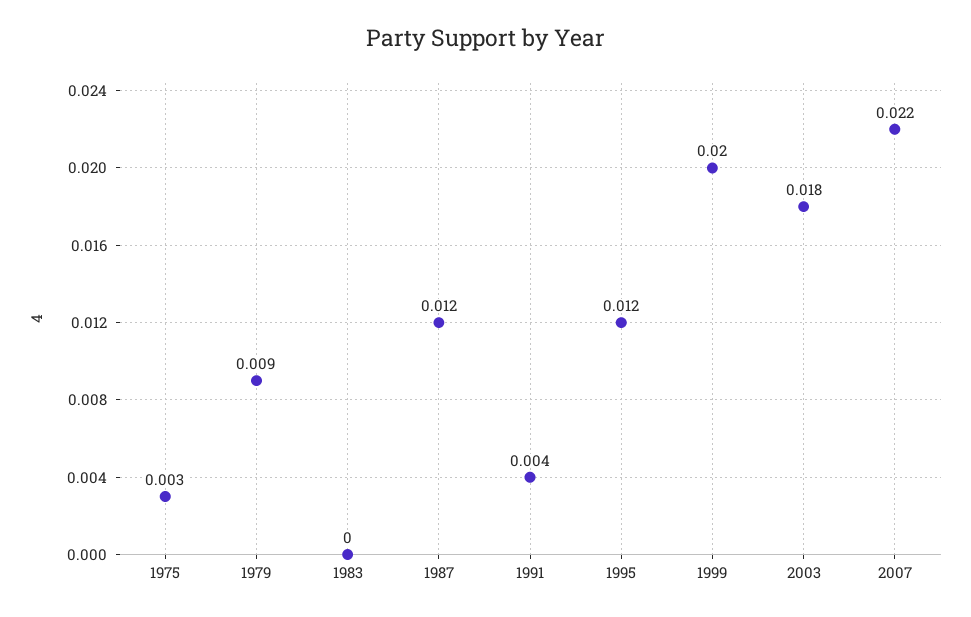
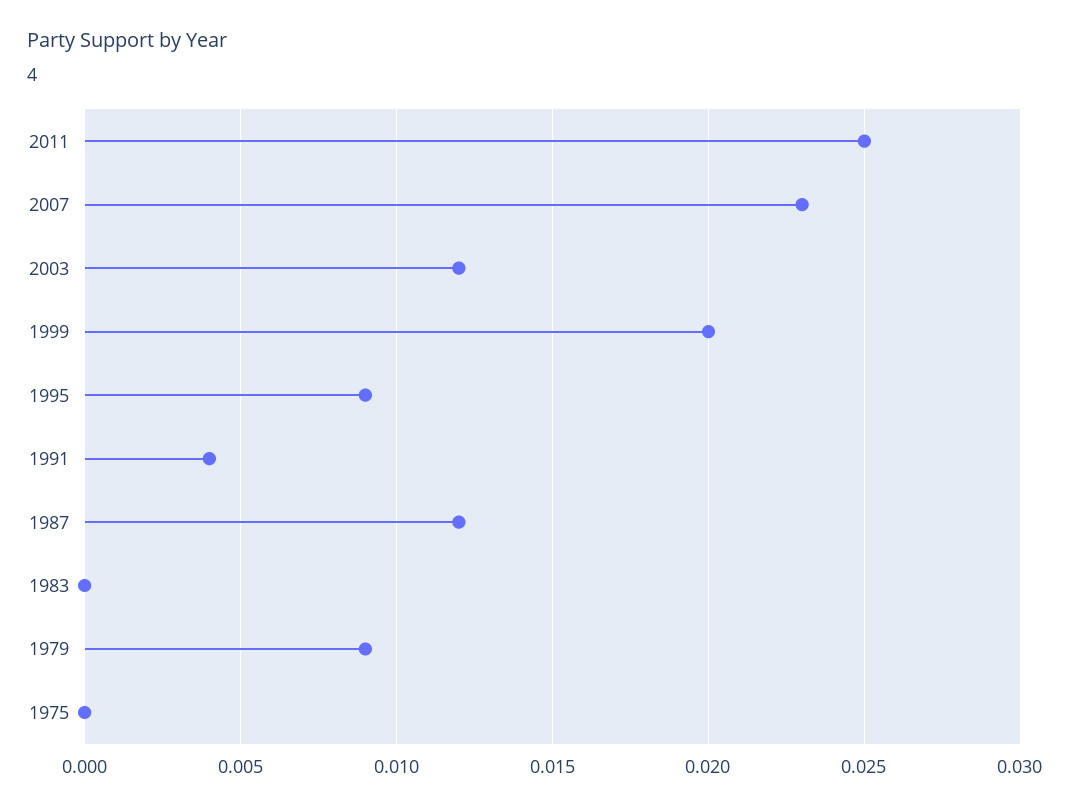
1975: 0.003 -> 0
1995: 0.012 -> 0.009
2003: 0.018 -> 0.012
2007: 0.022 -> 0.023
2011: none -> 0.025

